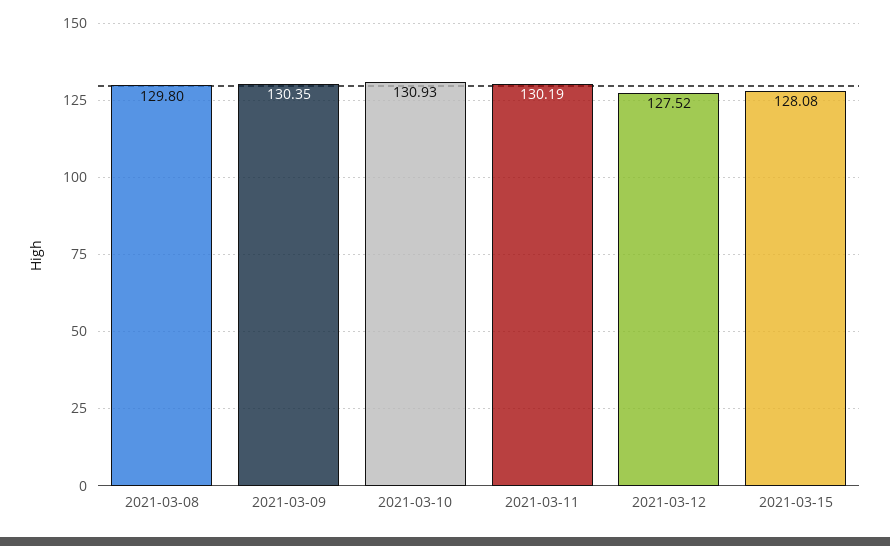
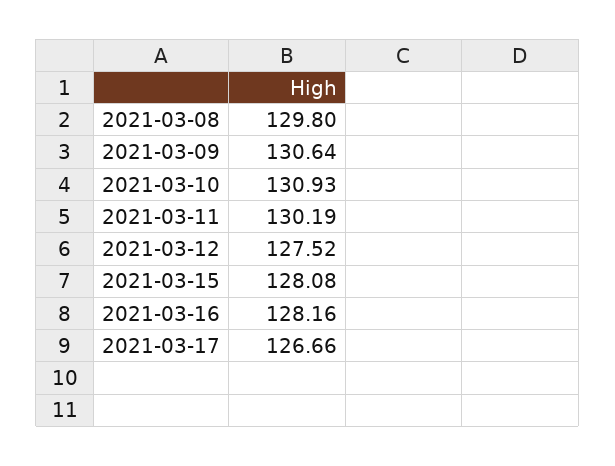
2021-03-09: 130.35 -> 130.64
2021-03-16: none -> 128.16
2021-03-17: none -> 126.66

